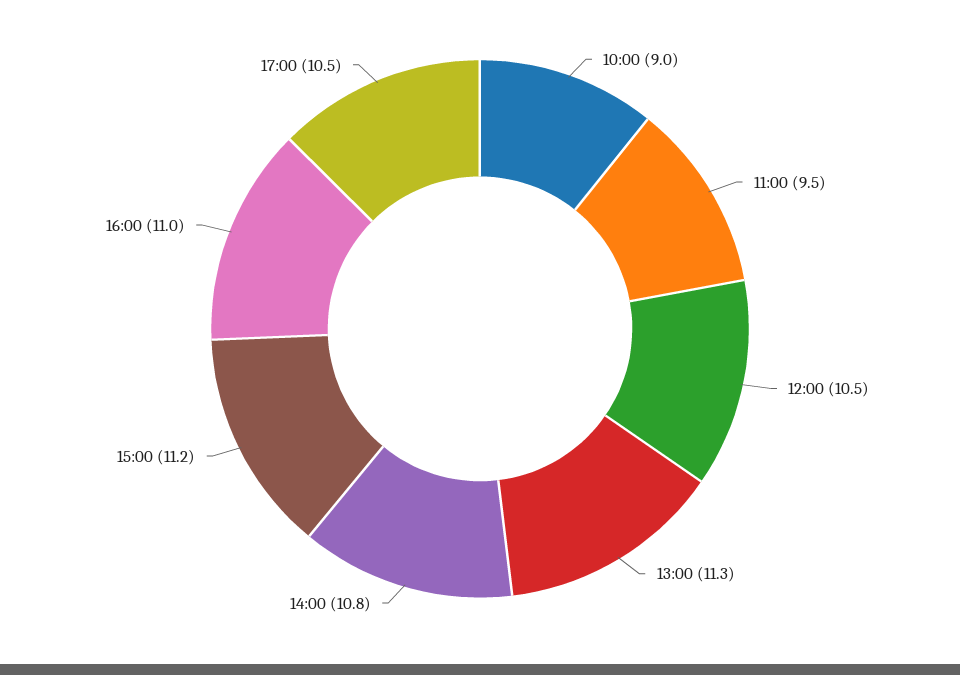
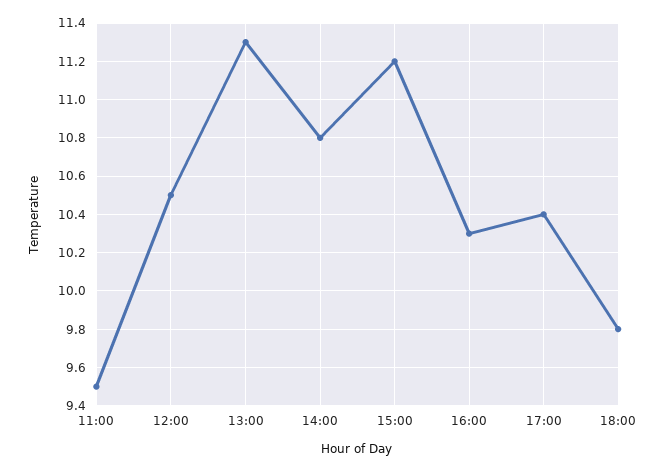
10:00: 9 -> none
16:00: 11 -> 10.3
17:00: 10.5 -> 10.4
18:00: none -> 9.8

